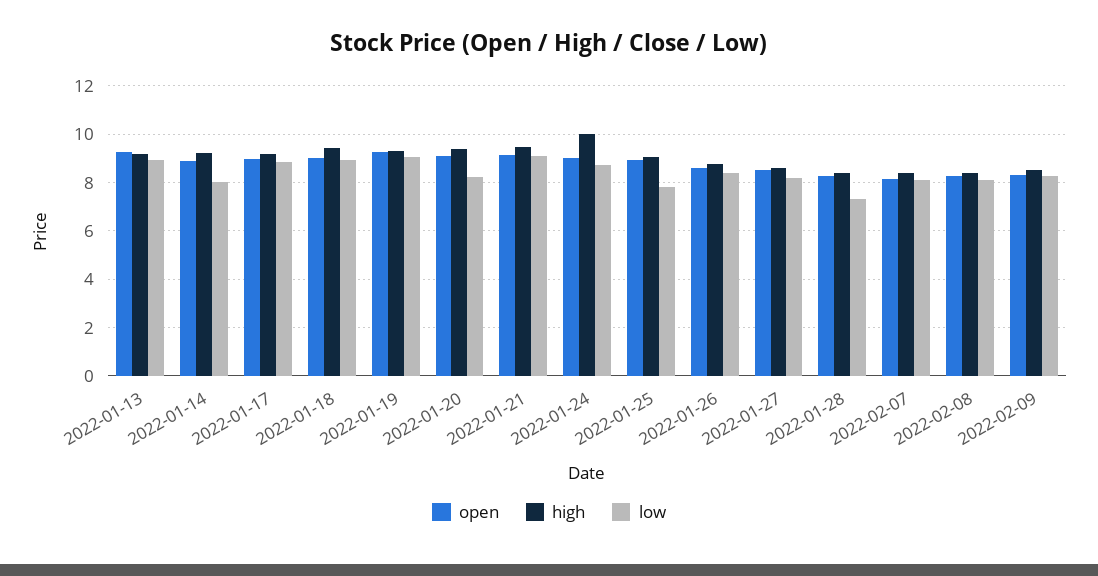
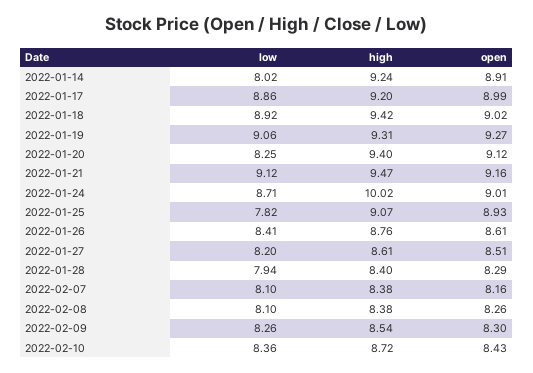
open, 2022-01-13: 9.25 -> none
high, 2022-01-13: 9.25 -> none
low, 2022-01-13: 9 -> none
low, 2022-01-28: 7.25 -> 7.94
low, 2022-02-10: none -> 8.36
high, 2022-02-10: none -> 8.72
open, 2022-02-10: none -> 8.43

